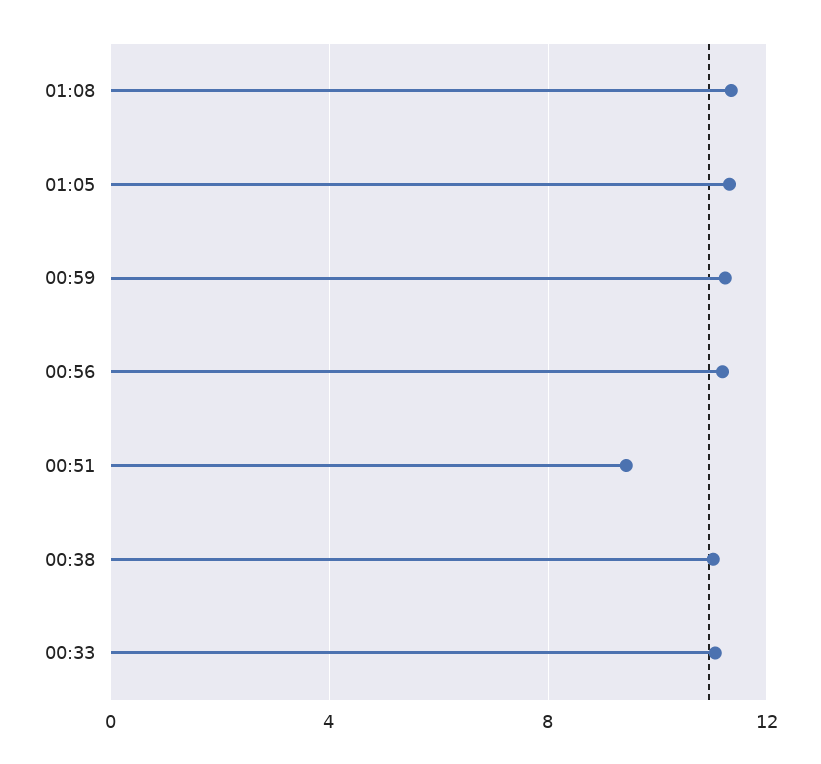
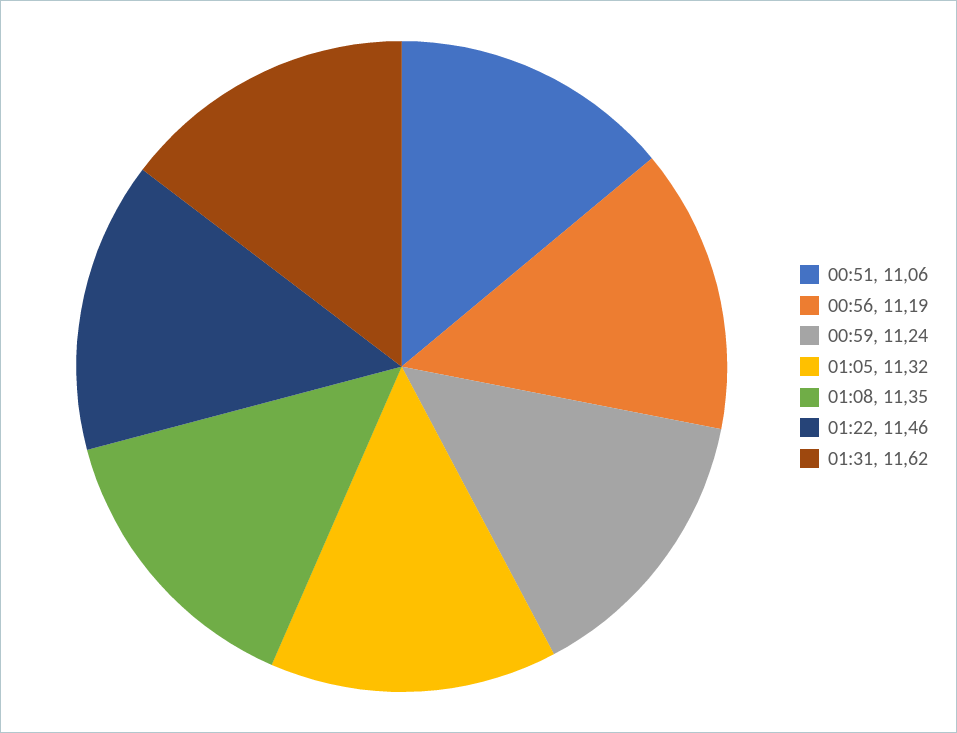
00:51: 9.5 -> 11.06
00:38: 11 -> none
00:33: 11 -> none
01:22: none -> 11.46
01:31: none -> 11.62

